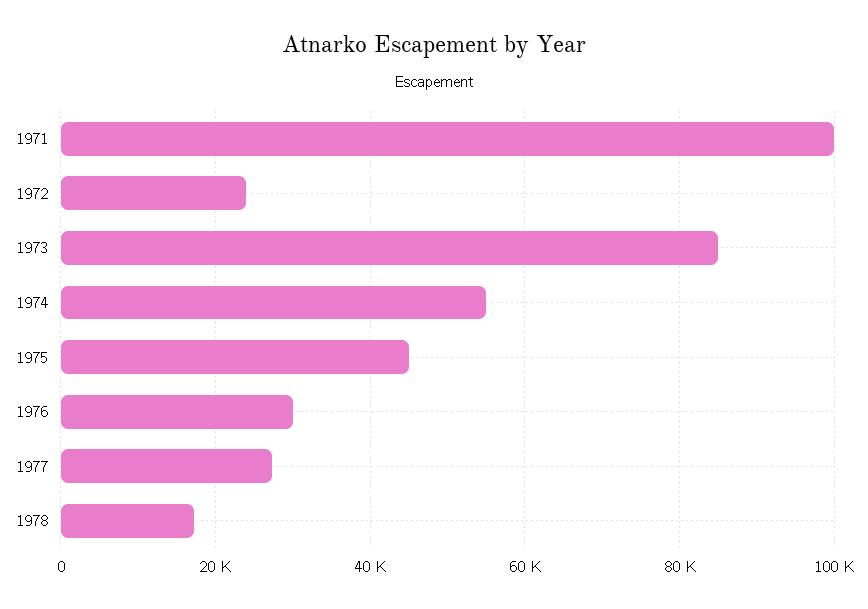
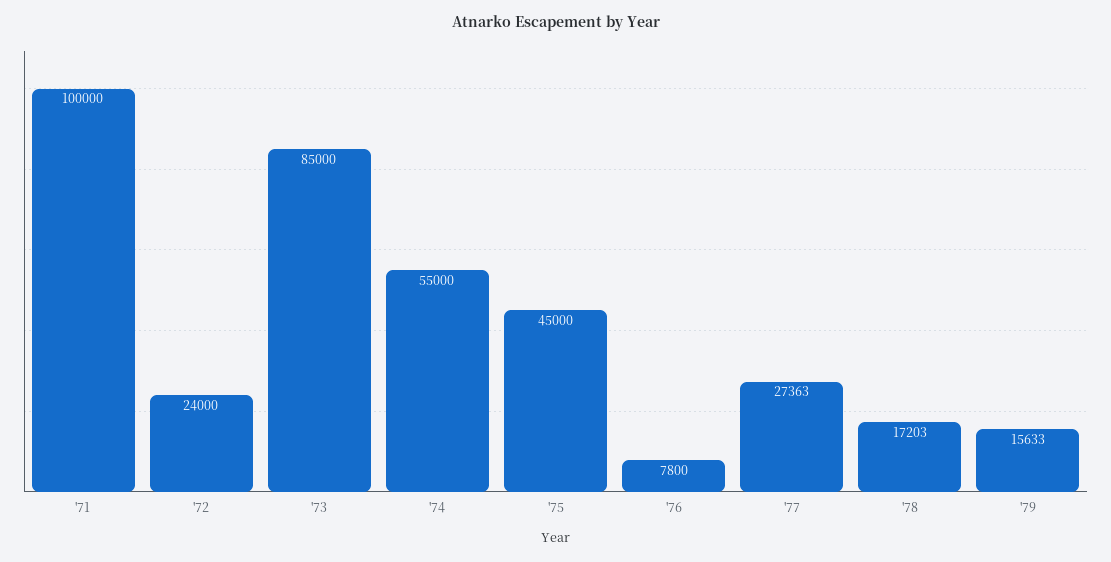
1976: 30000 -> 7800
'79: none -> 15633

